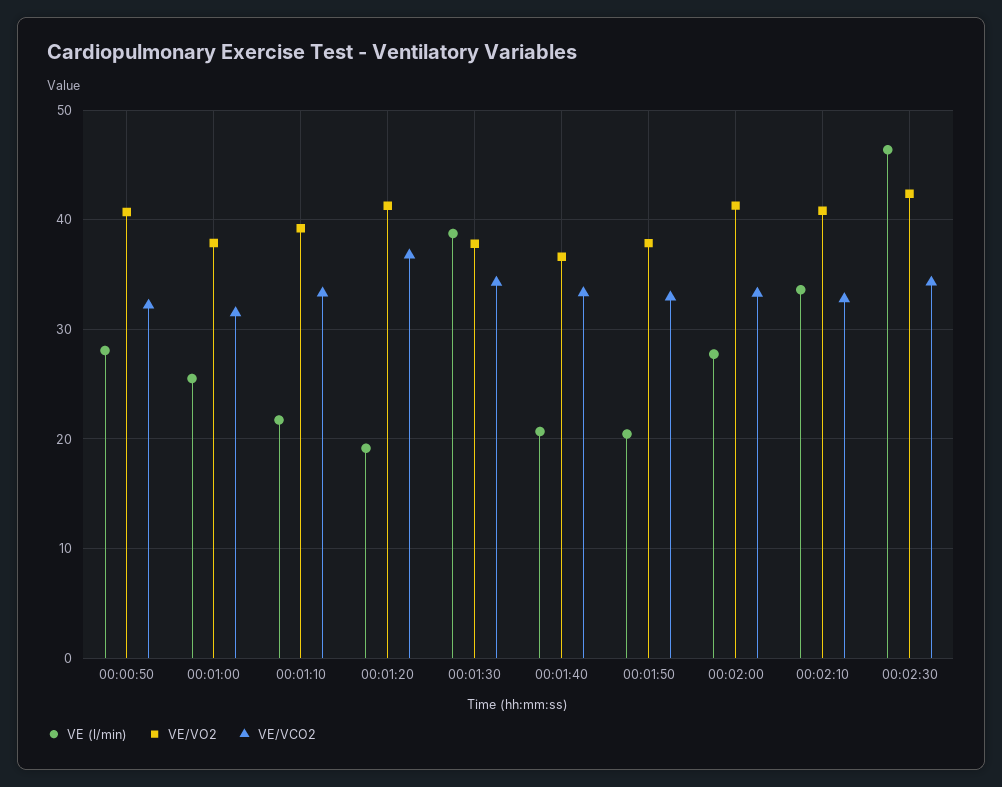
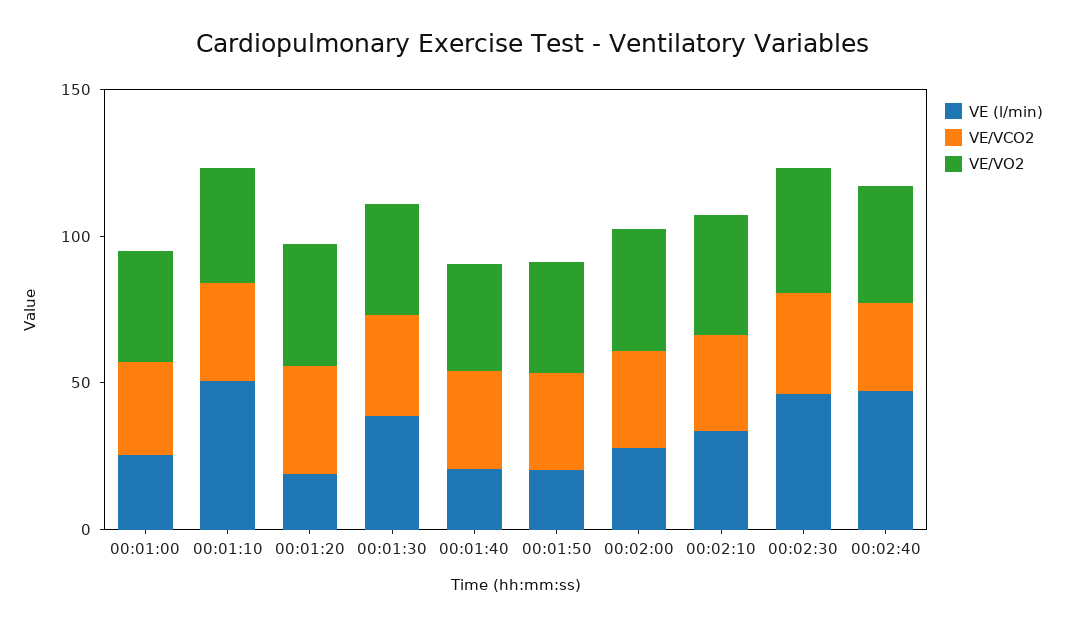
VE (l/min), 00:00:50: 28 -> none
VE/VO2, 00:00:50: 41 -> none
VE/VCO2, 00:00:50: 32 -> none
VE (l/min), 00:01:10: 22 -> 50
VE (l/min), 00:02:40: none -> 50
VE/VCO2, 00:02:40: none -> 30
VE/VO2, 00:02:40: none -> 40

